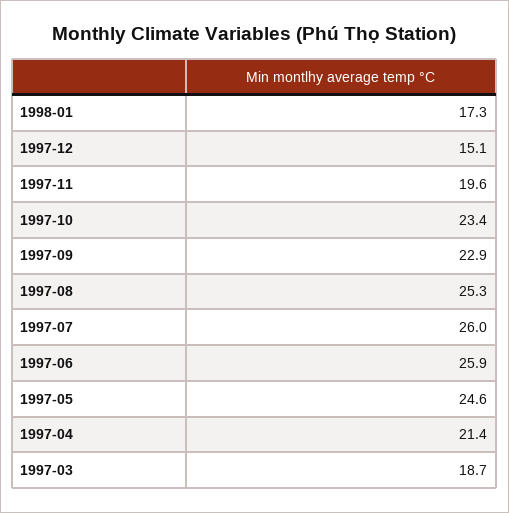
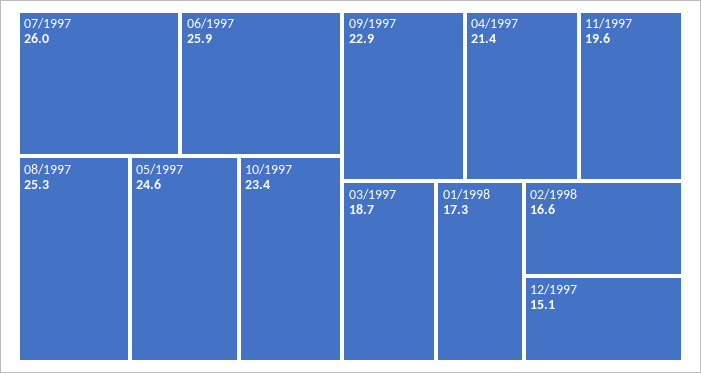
02/1998: none -> 16.6

